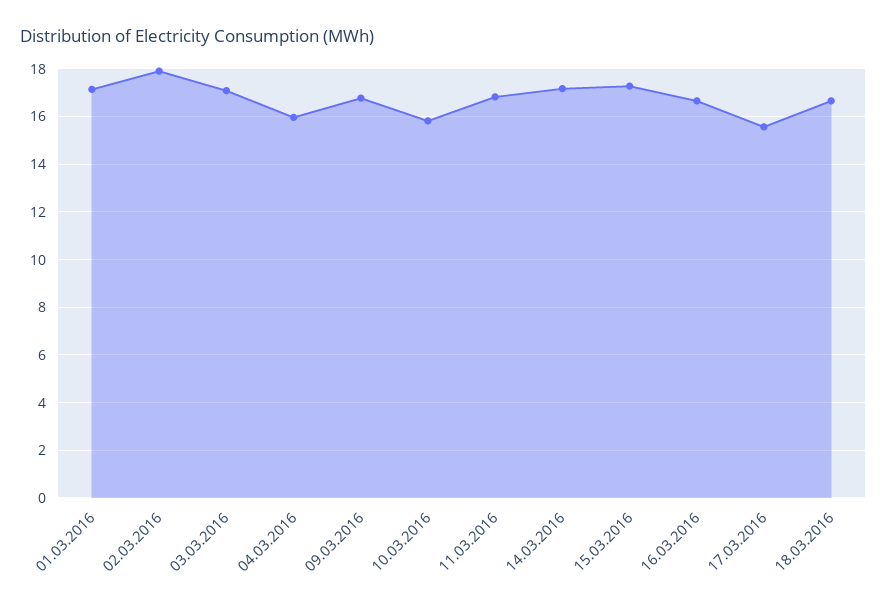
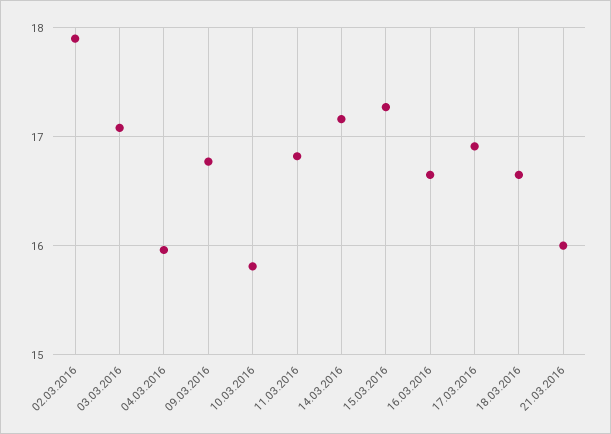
01.03.2016: 17 -> none
17.03.2016: 15.5 -> 16.9
21.03.2016: none -> 16

